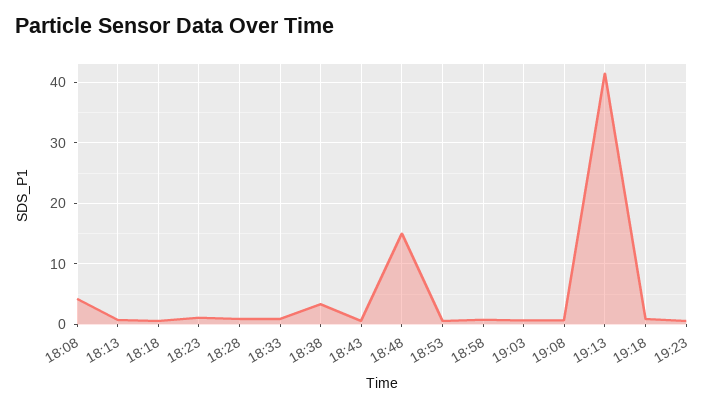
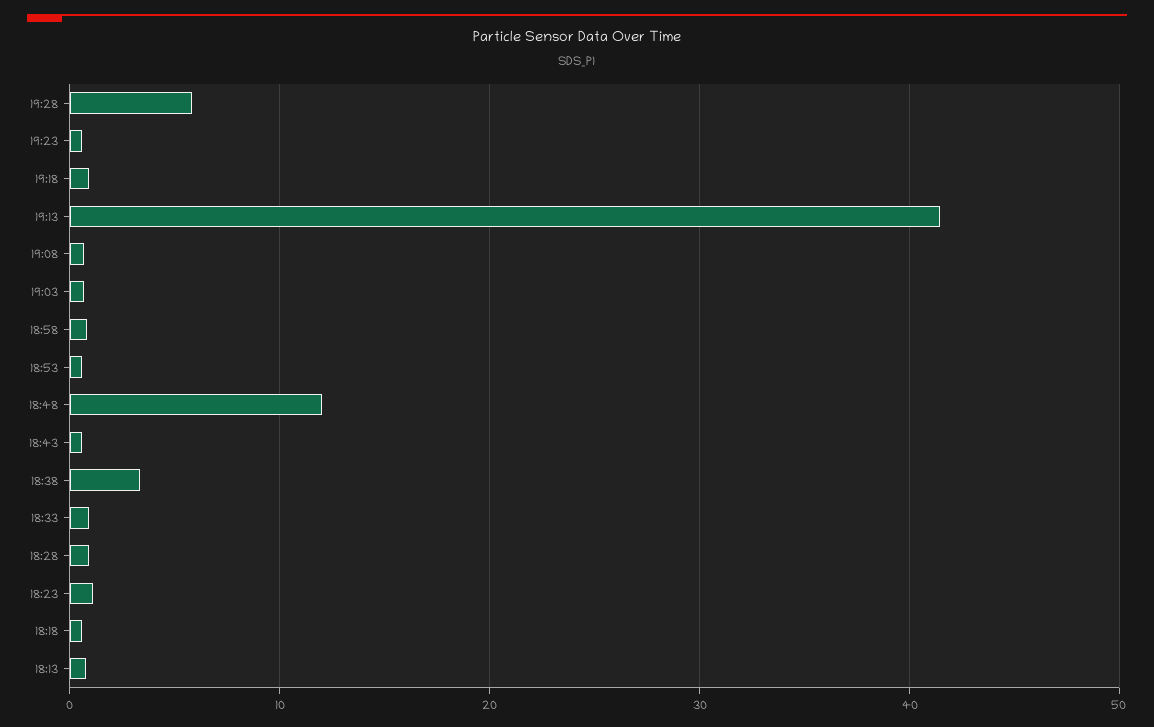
18:08: 4 -> none
18:48: 15 -> 12
19:28: none -> 6

